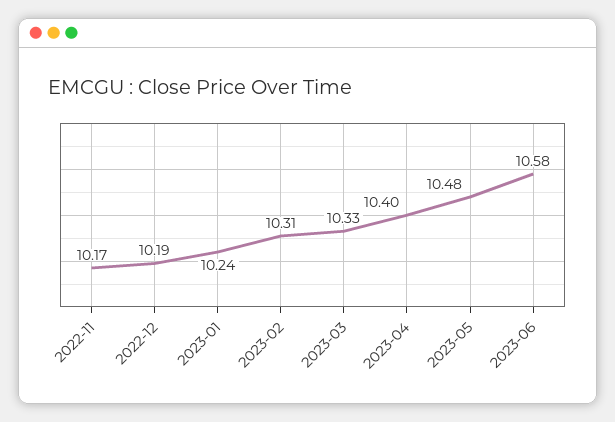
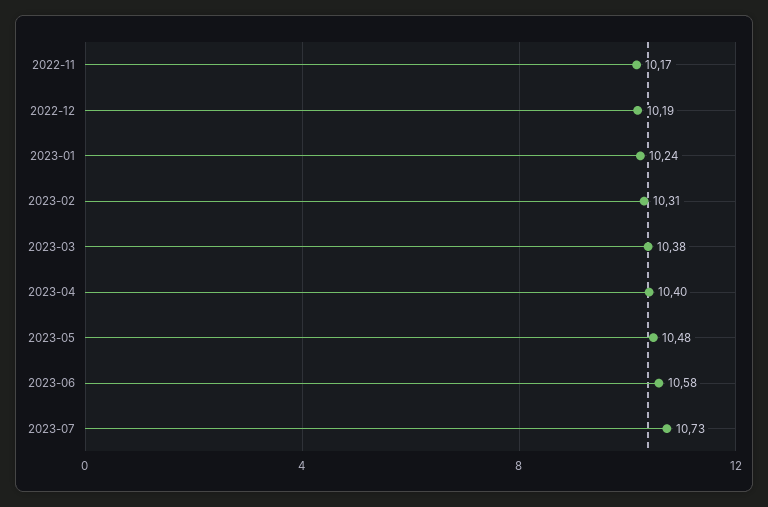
2023-03: 10.33 -> 10.38
2023-07: none -> 10.73

